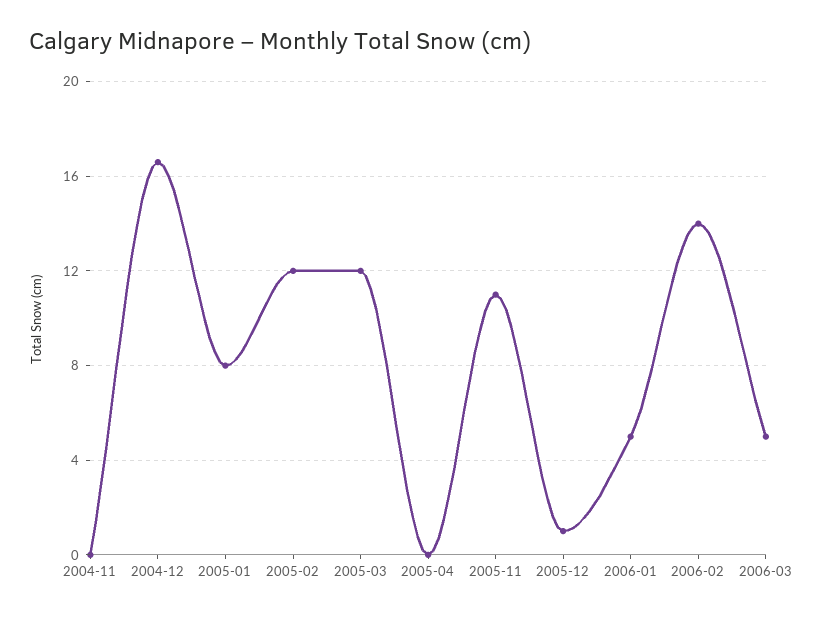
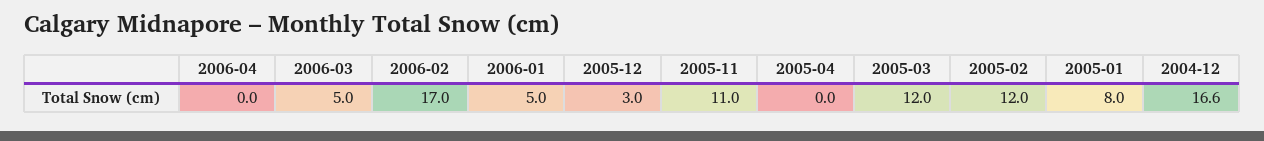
2004-11: 0 -> none
2005-12: 1 -> 3
2006-02: 14 -> 17
2006-04: none -> 0

